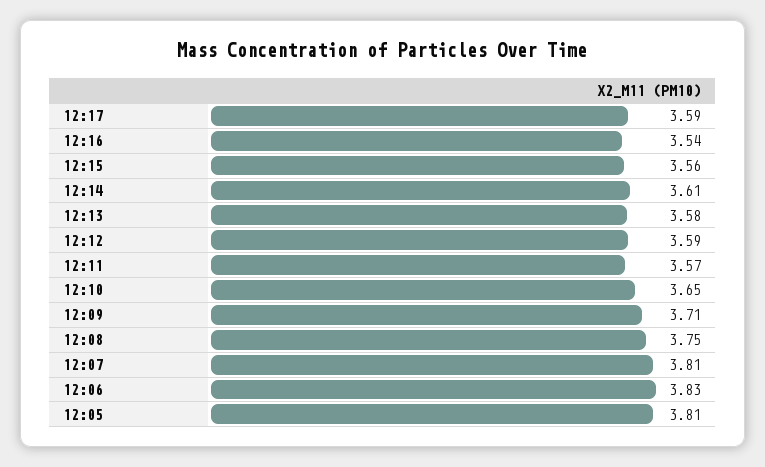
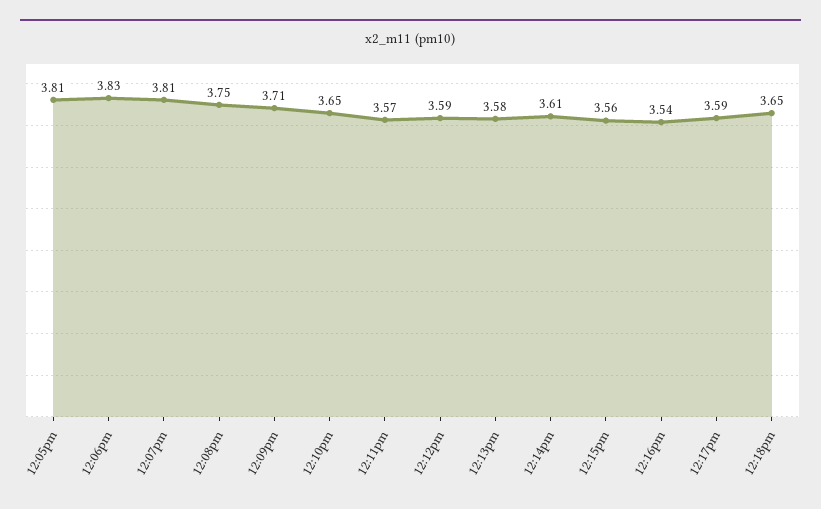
12:18pm: none -> 3.65

